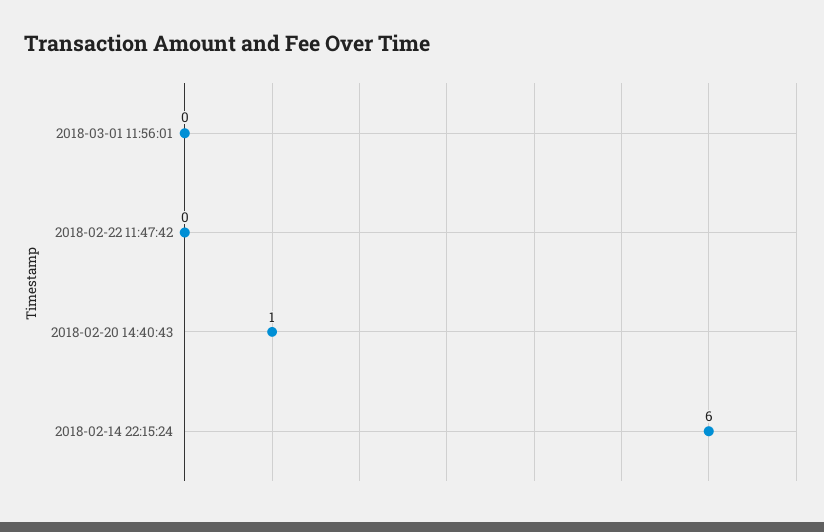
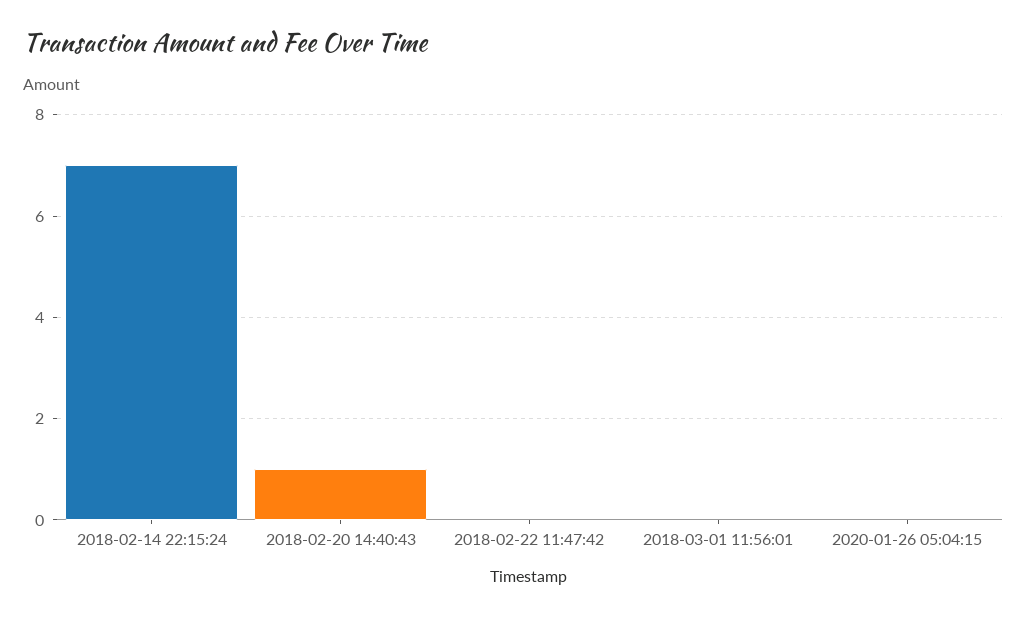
2018-02-14 22:15:24: 6 -> 7
2020-01-26 05:04:15: none -> 0

